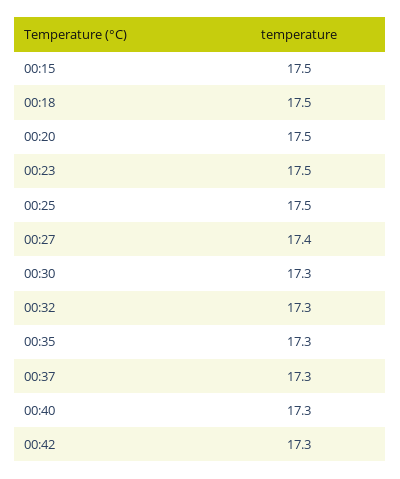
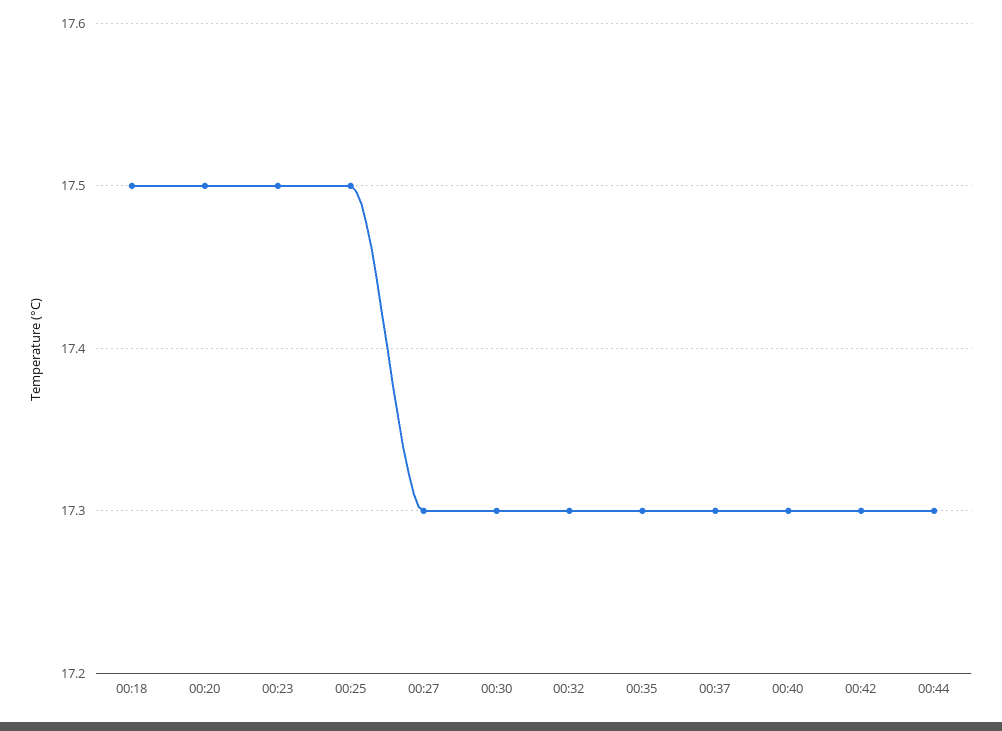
00:15: 17.5 -> none
00:27: 17.4 -> 17.3
00:44: none -> 17.3

